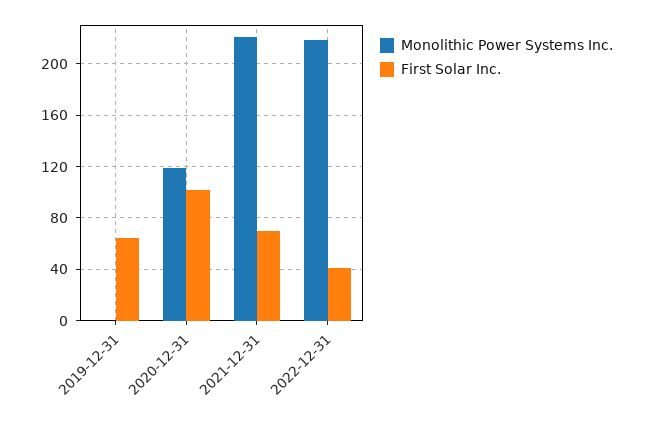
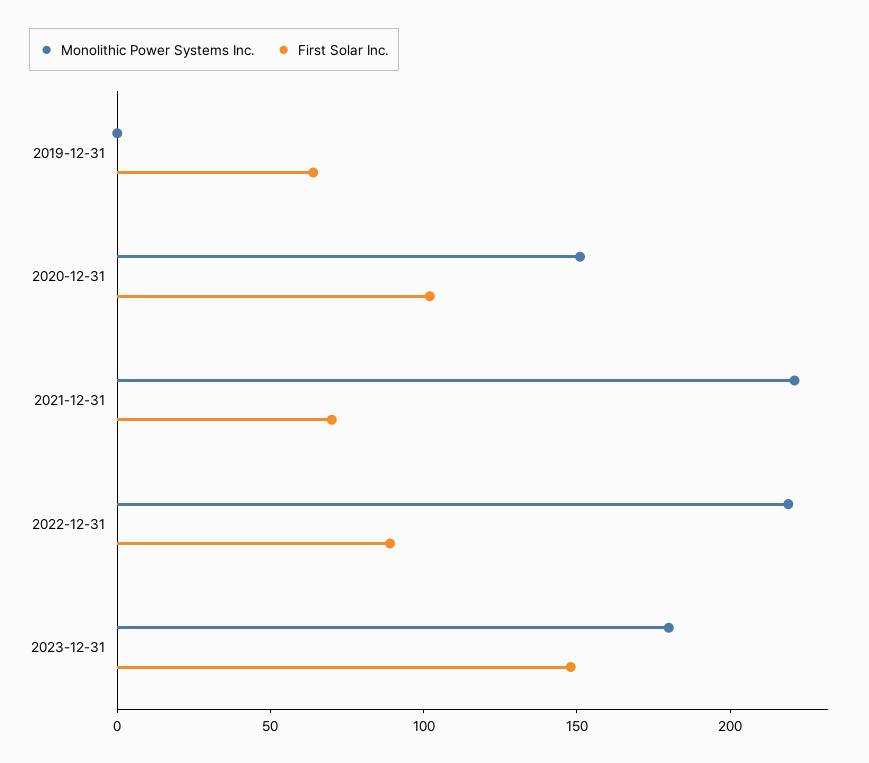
Monolithic Power Systems Inc., 2020-12-31: 120 -> 150
First Solar Inc., 2022-12-31: 40 -> 90
Monolithic Power Systems Inc., 2023-12-31: none -> 180
First Solar Inc., 2023-12-31: none -> 150

